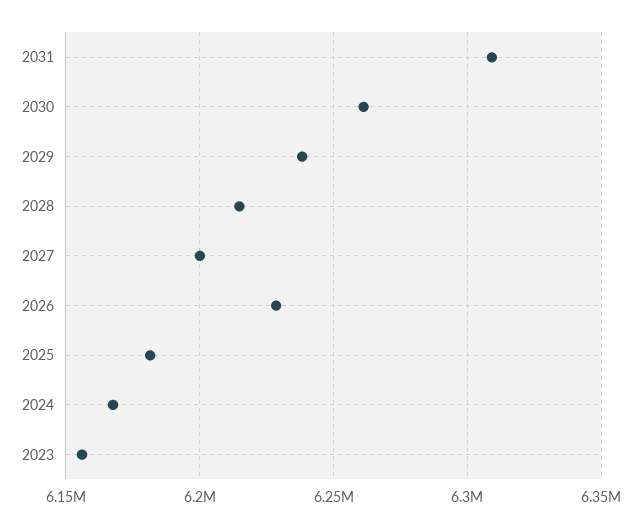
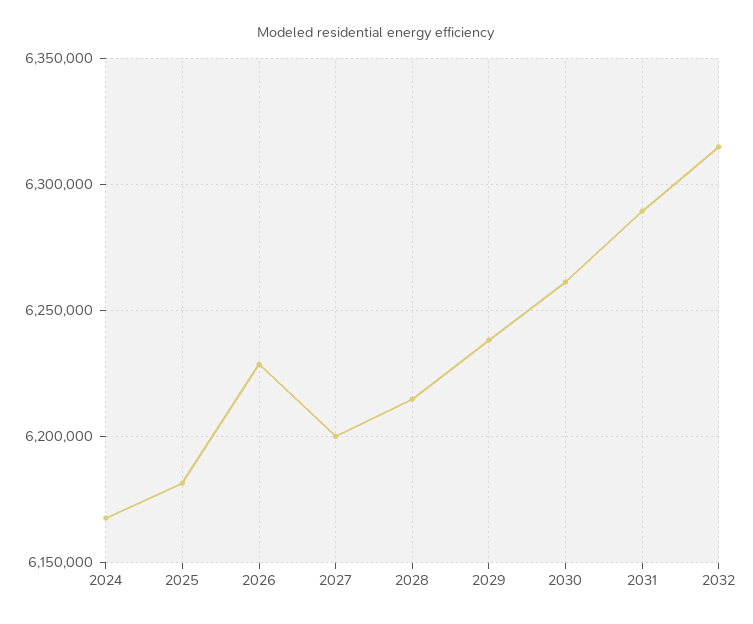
2031: 6310000 -> 6290000
2023: 6155000 -> none
2032: none -> 6315000

